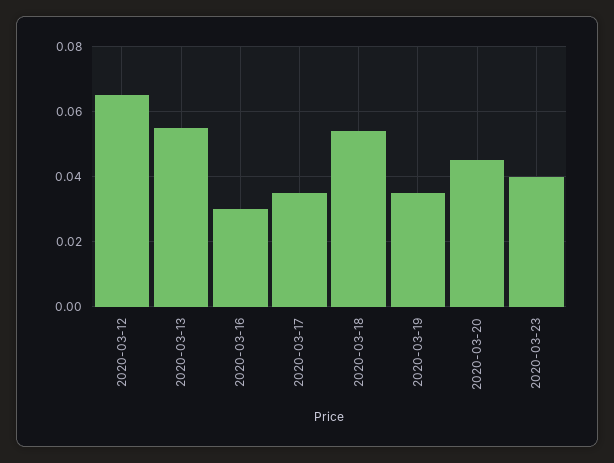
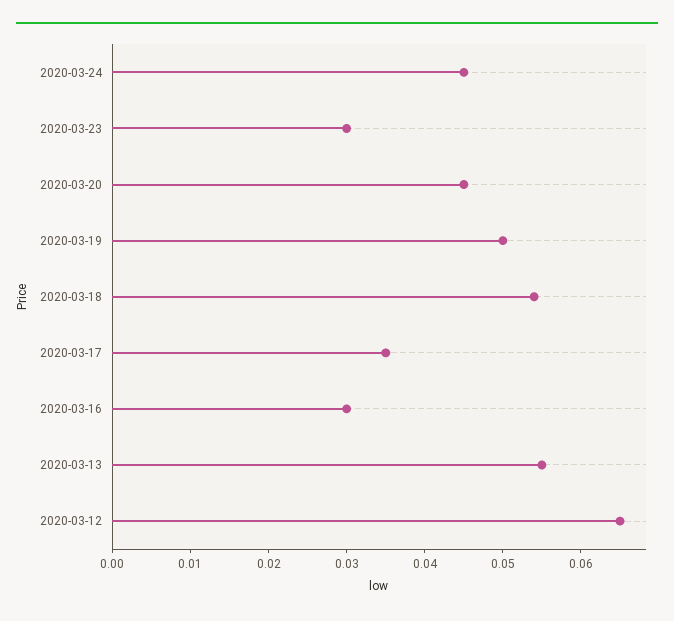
2020-03-19: 0.035 -> 0.05
2020-03-23: 0.04 -> 0.03
2020-03-24: none -> 0.045

